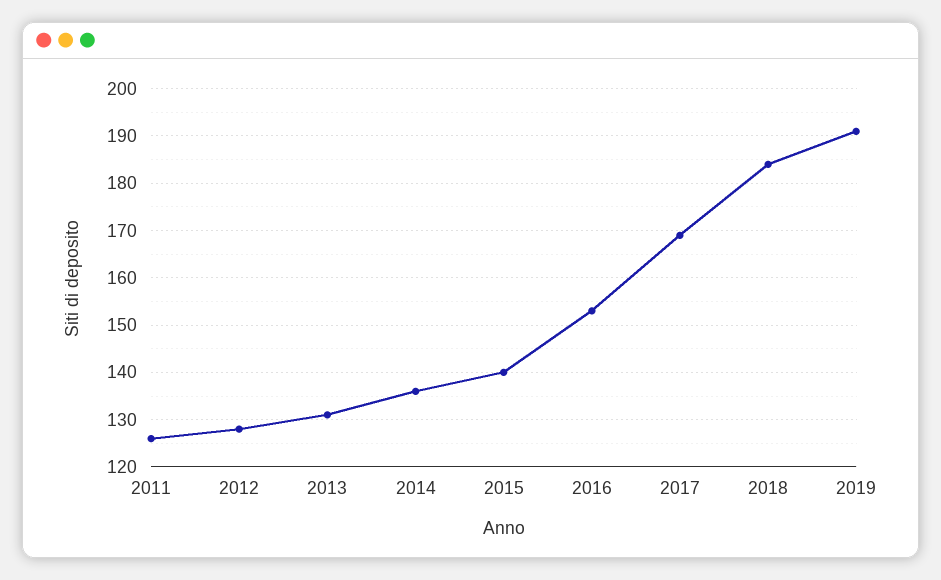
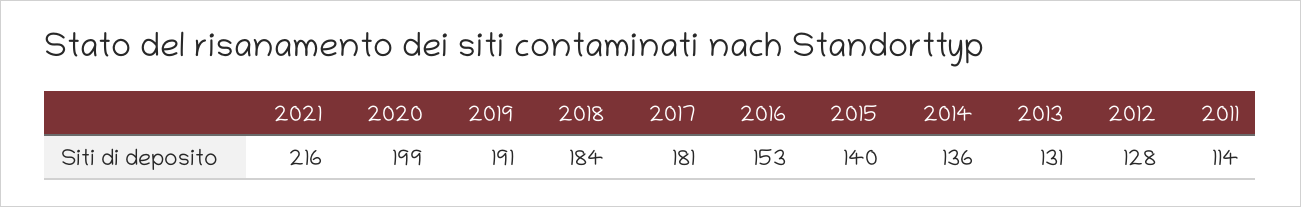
2011: 125 -> 114
2017: 170 -> 181
2021: none -> 216
2020: none -> 199

